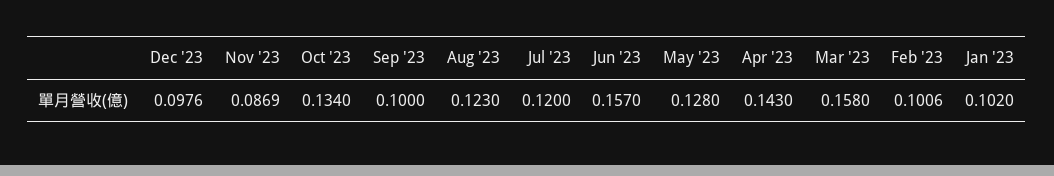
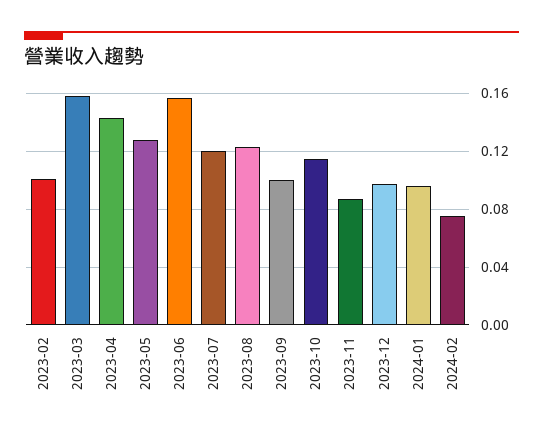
Oct '23: 0.134 -> 0.115
Jan '23: 0.102 -> none
2024-01: none -> 0.095
2024-02: none -> 0.075

